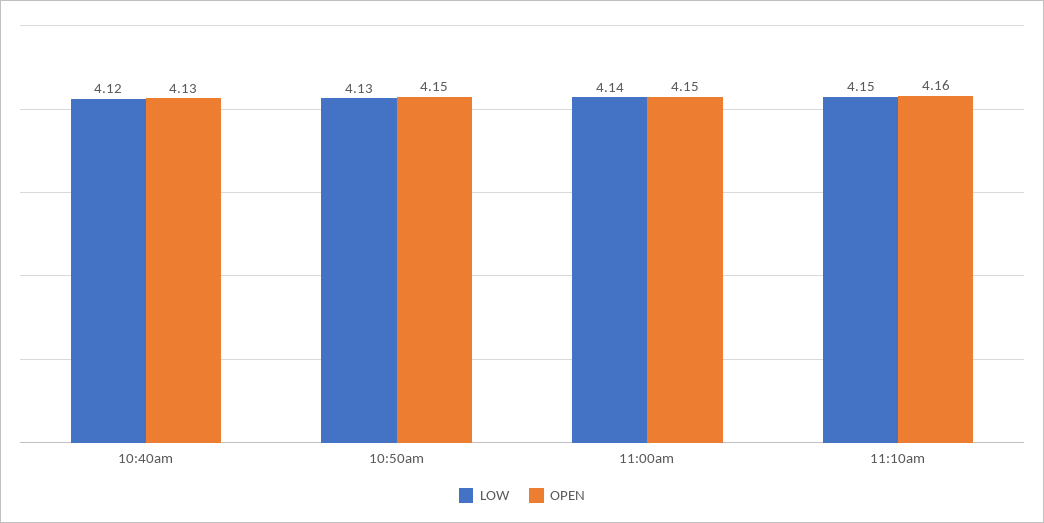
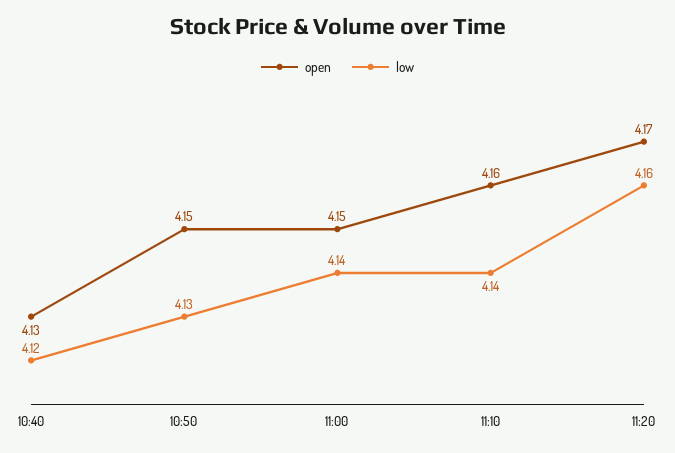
LOW, 11:10am: 4.15 -> 4.14
OPEN, 11:20: none -> 4.17
LOW, 11:20: none -> 4.16

